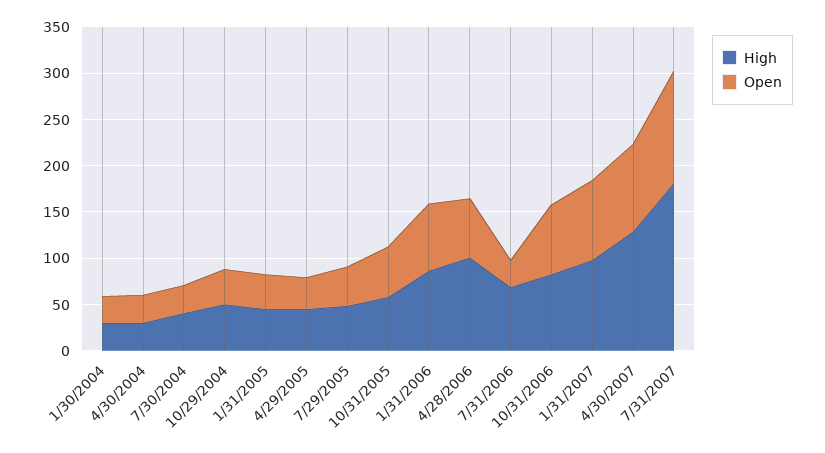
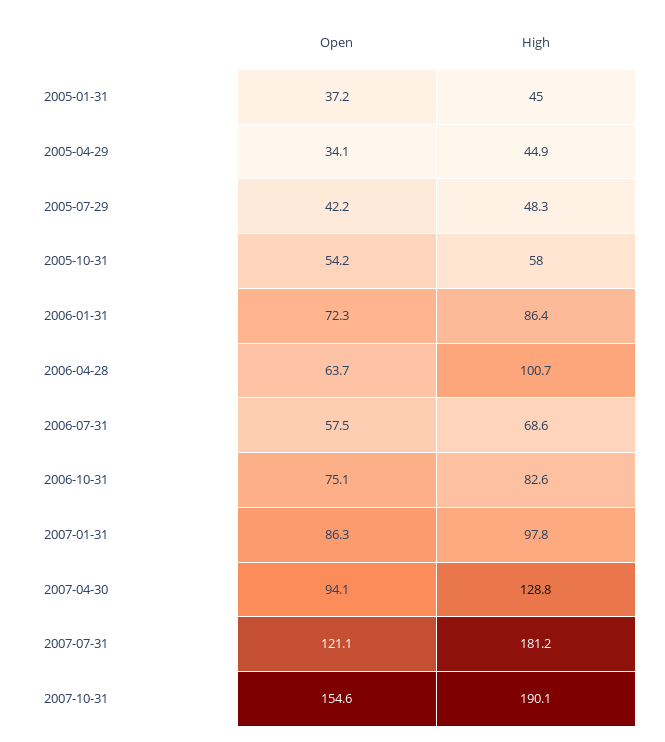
High, 1/30/2004: 30 -> none
Open, 1/30/2004: 30 -> none
High, 4/30/2004: 30 -> none
Open, 4/30/2004: 30 -> none
High, 7/30/2004: 40 -> none
Open, 7/30/2004: 30 -> none
High, 10/29/2004: 50 -> none
Open, 10/29/2004: 40 -> none
Open, 7/31/2006: 30 -> 57.5
Open, 2007-10-31: none -> 154.6
High, 2007-10-31: none -> 190.1

